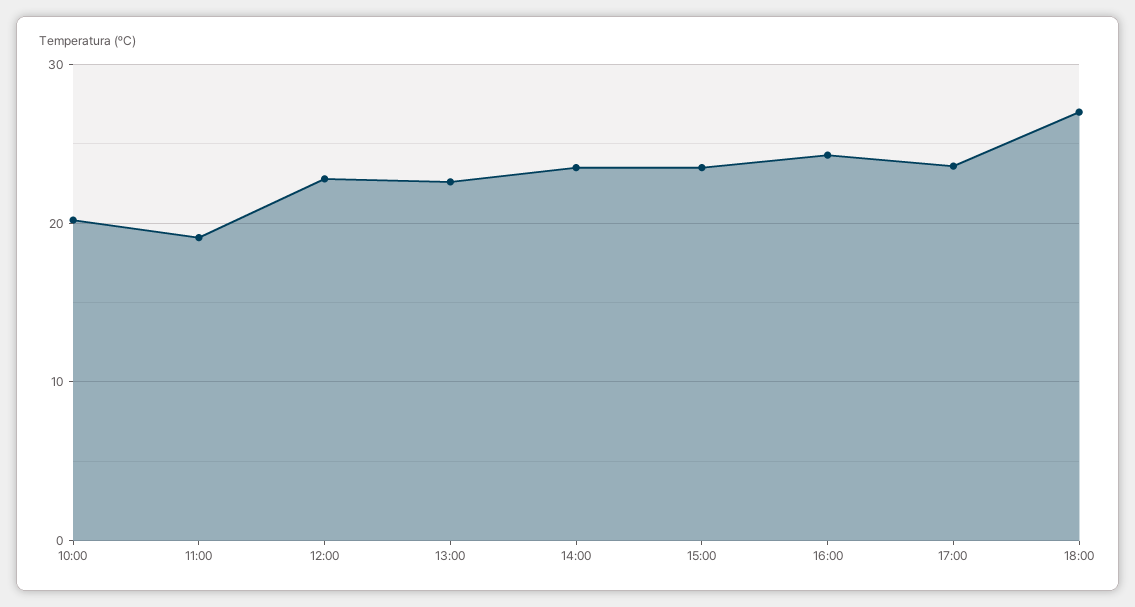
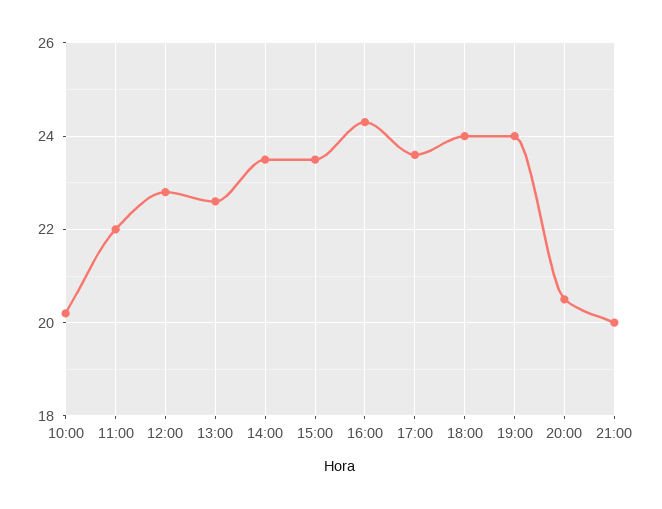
11:00: 19 -> 22
18:00: 27 -> 24
19:00: none -> 24
20:00: none -> 20.5
21:00: none -> 20

